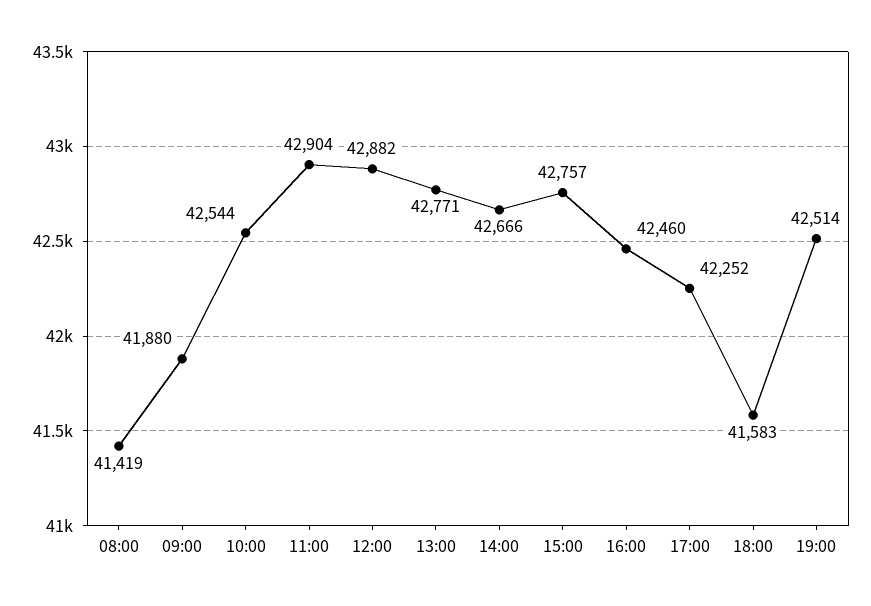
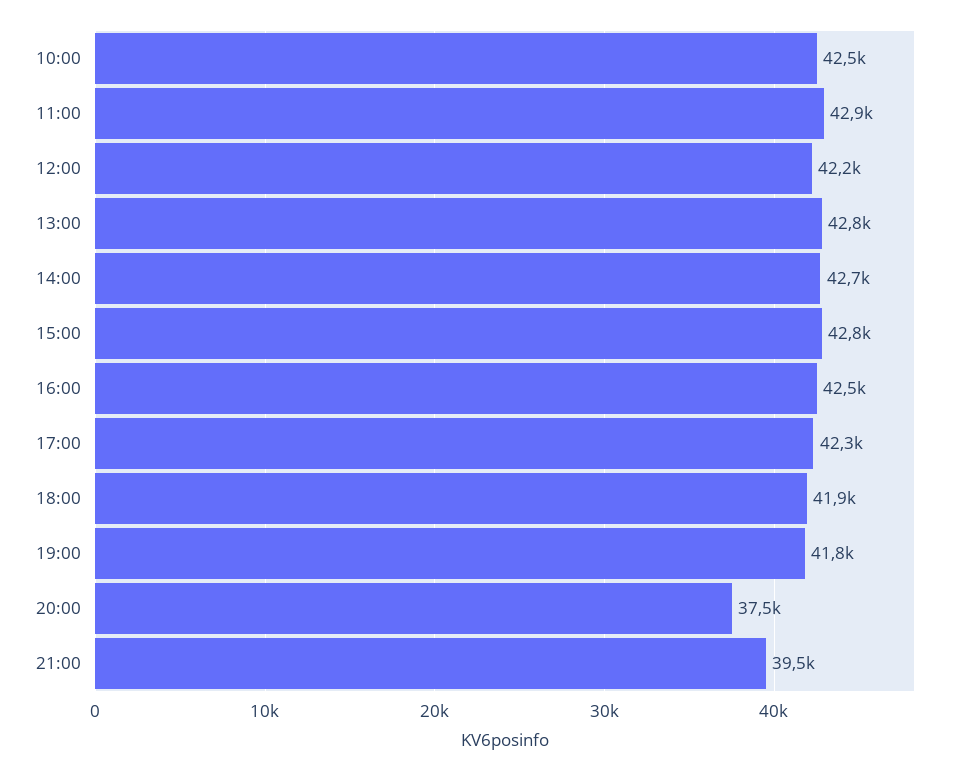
08:00: 41419 -> none
09:00: 41880 -> none
12:00: 42882 -> 42200
18:00: 41583 -> 41900
19:00: 42514 -> 41800
20:00: none -> 37500
21:00: none -> 39500

